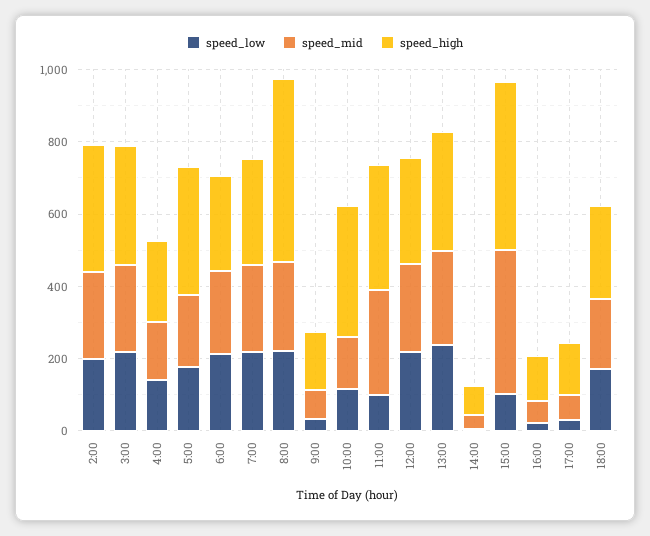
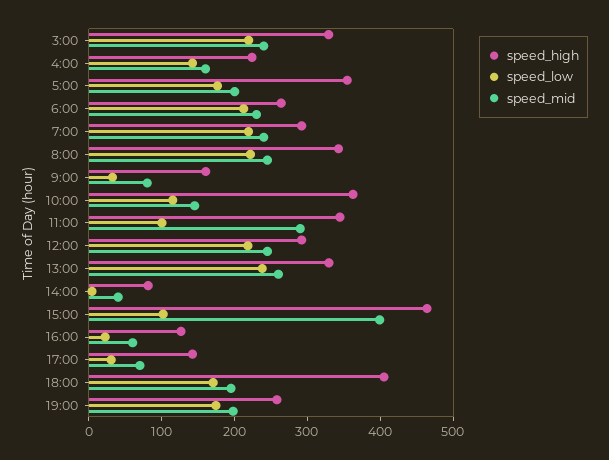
speed_low, 2:00: 200 -> none
speed_mid, 2:00: 250 -> none
speed_high, 2:00: 350 -> none
speed_high, 8:00: 500 -> 340
speed_high, 18:00: 250 -> 400
speed_high, 19:00: none -> 260
speed_low, 19:00: none -> 180
speed_mid, 19:00: none -> 200

